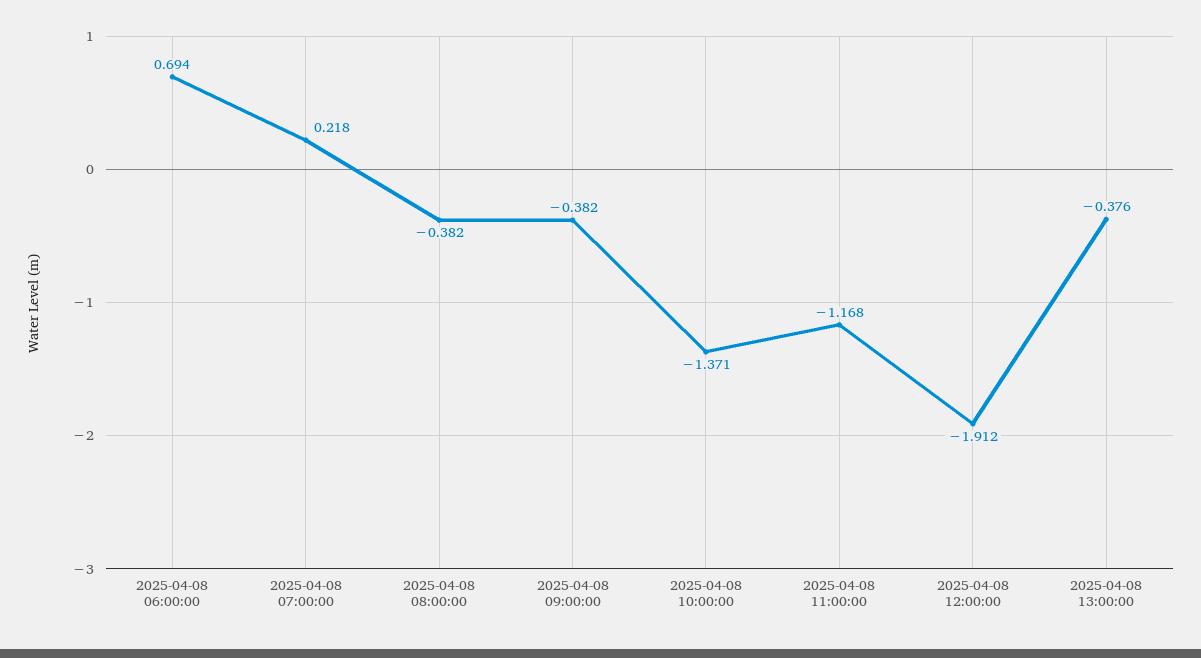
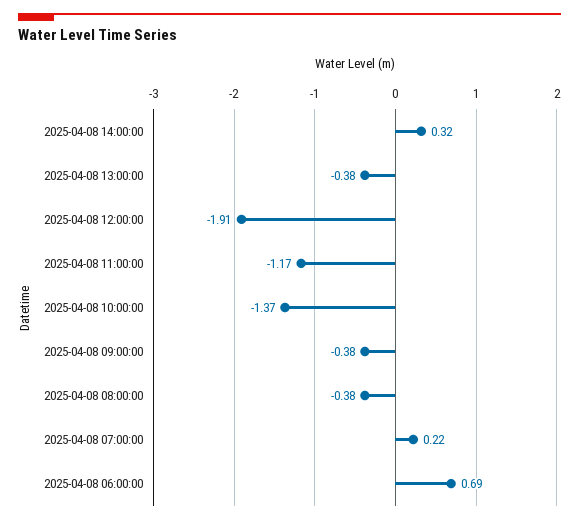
2025-04-08 14:00:00: none -> 0.32

